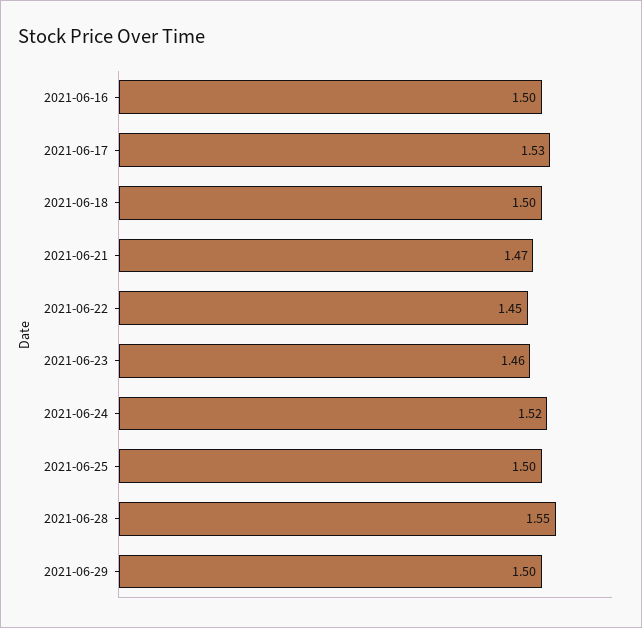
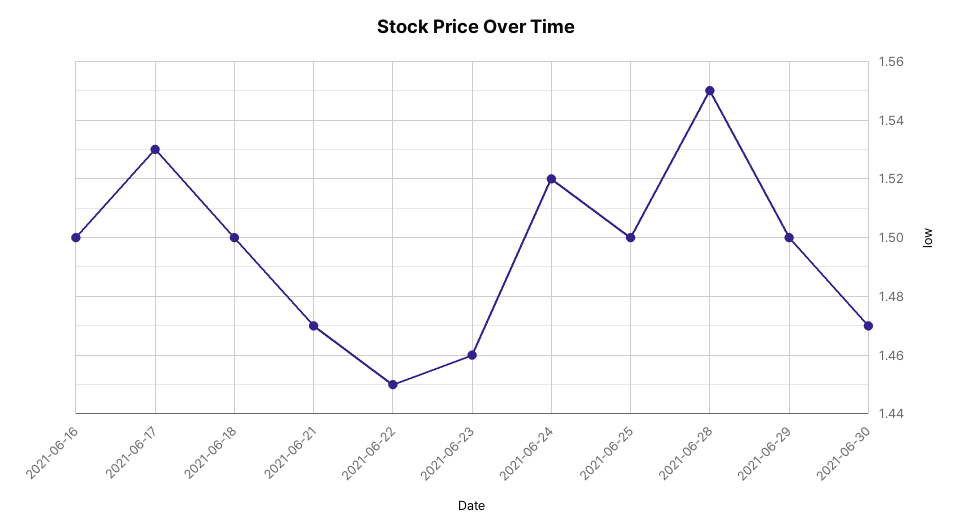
2021-06-30: none -> 1.47

